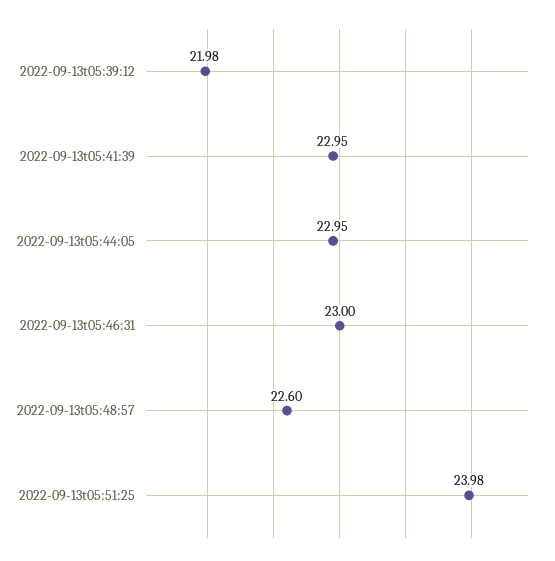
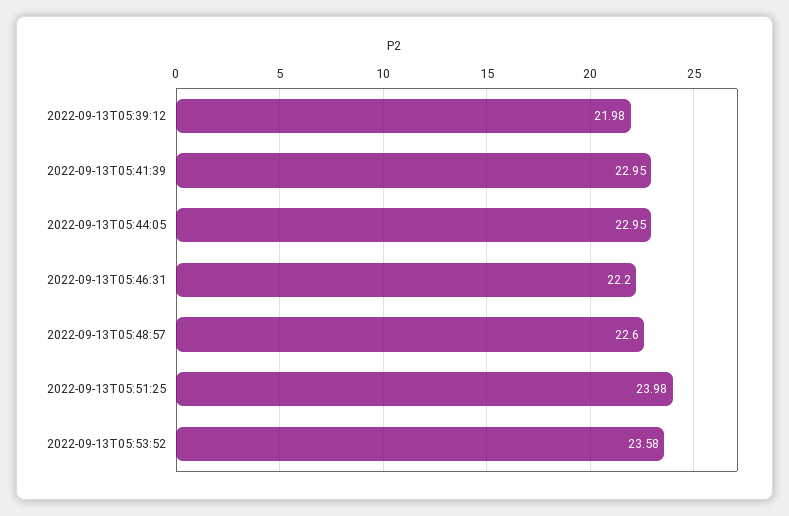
2022-09-13t05:46:31: 23 -> 22.2
2022-09-13T05:53:52: none -> 23.58

